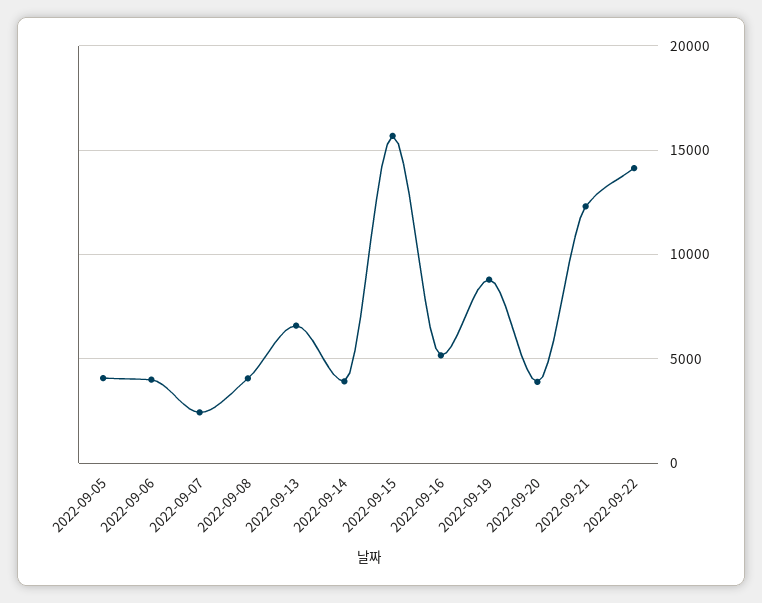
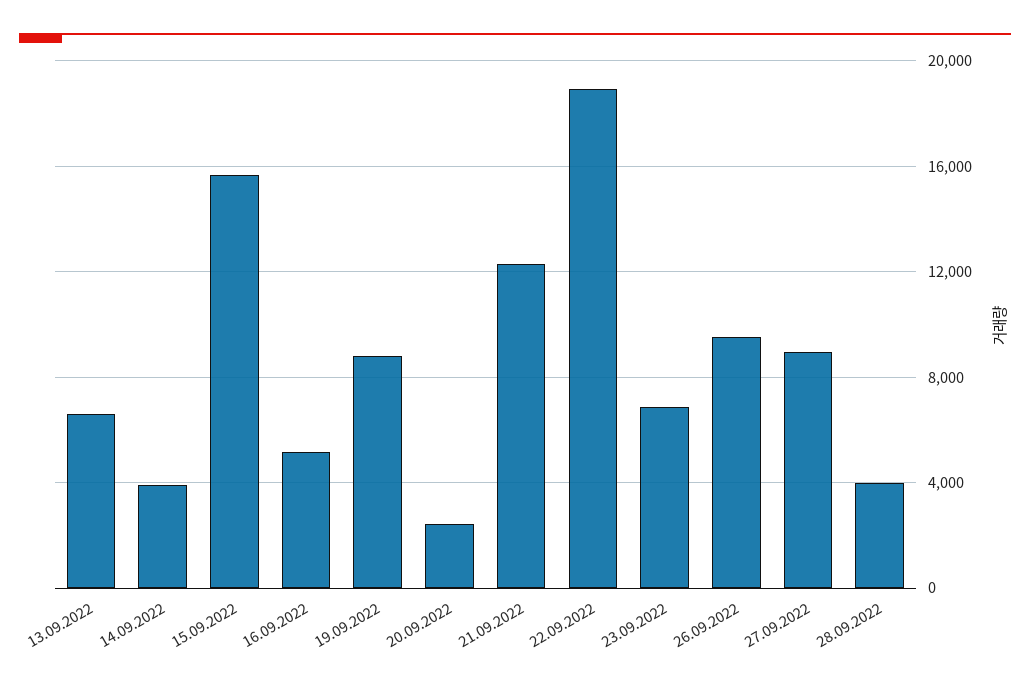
2022-09-05: 4000 -> none
2022-09-06: 4000 -> none
2022-09-07: 2500 -> none
2022-09-08: 4000 -> none
2022-09-20: 4000 -> 2500
2022-09-22: 14000 -> 19000
23.09.2022: none -> 7000
26.09.2022: none -> 9500
27.09.2022: none -> 9000
28.09.2022: none -> 4000

